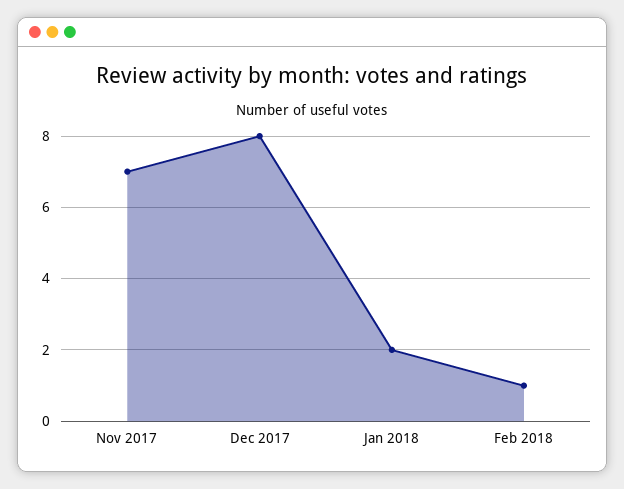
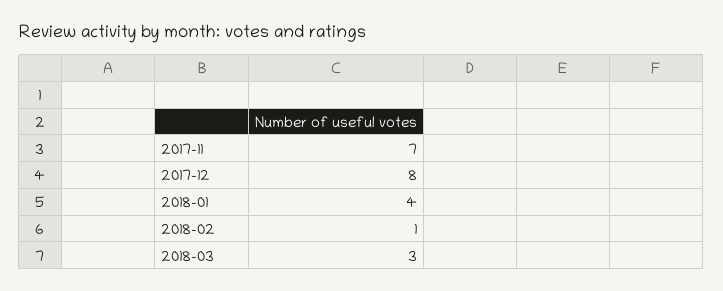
Jan 2018: 2 -> 4
2018-03: none -> 3

